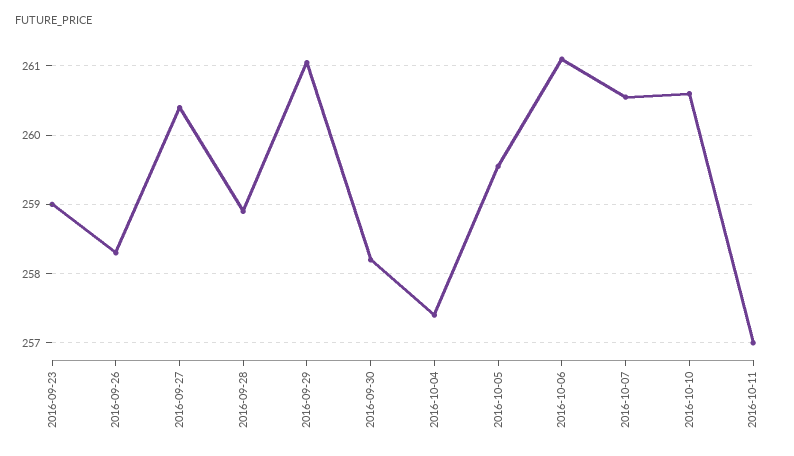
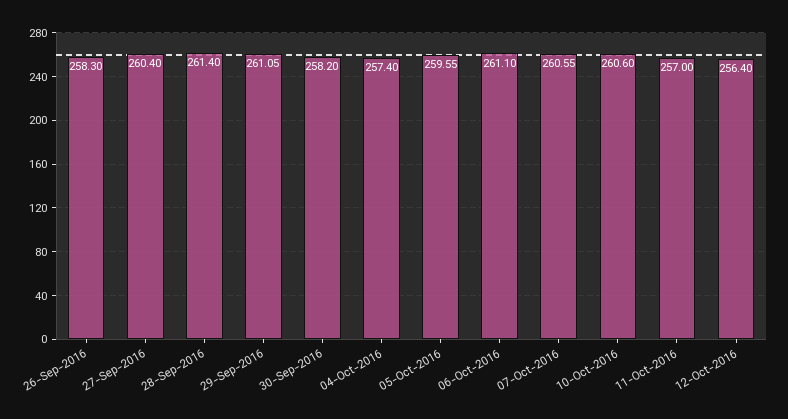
2016-09-23: 259 -> none
2016-09-28: 258.9 -> 261.4
12-Oct-2016: none -> 256.4

